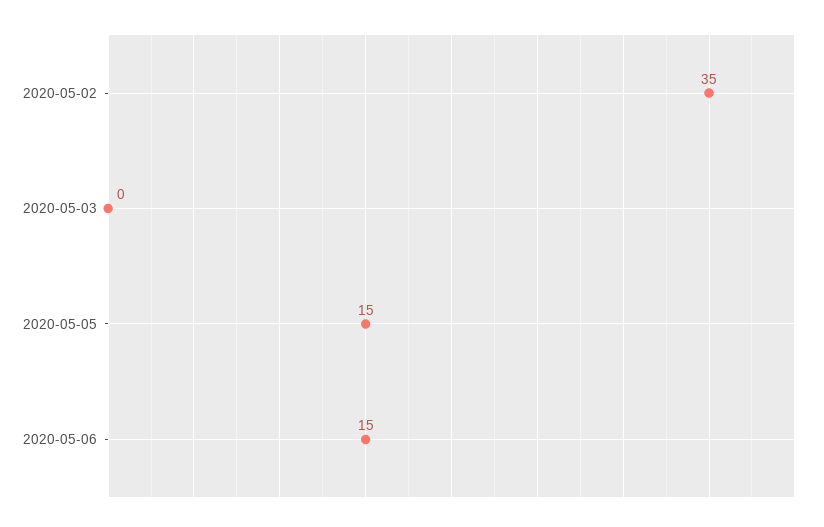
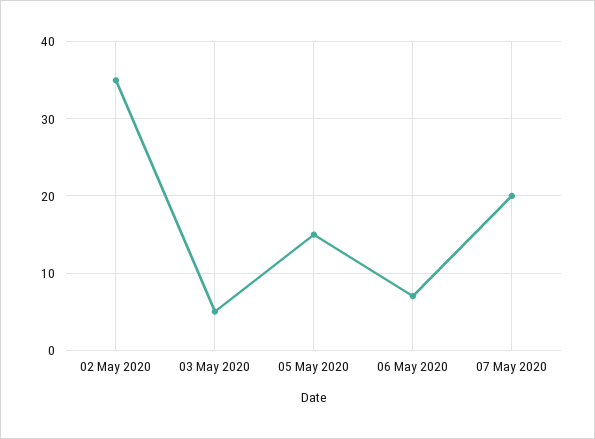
2020-05-03: 0 -> 5
2020-05-06: 15 -> 7
07 May 2020: none -> 20

